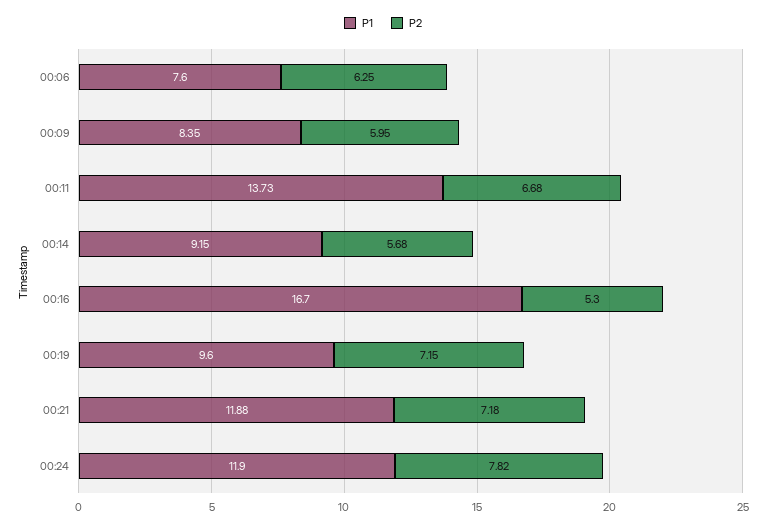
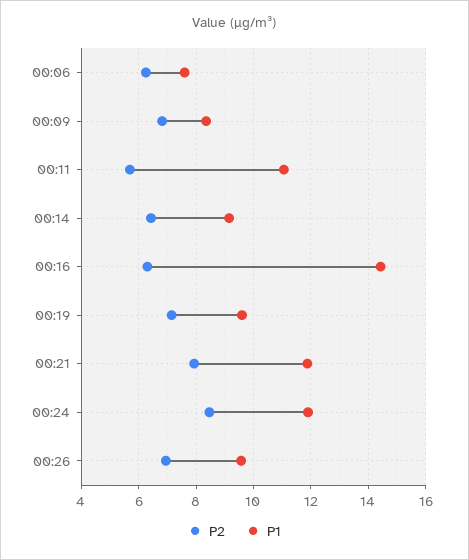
P2, 00:09: 5.95 -> 6.75
P1, 00:11: 13.73 -> 11
P2, 00:11: 6.68 -> 5.75
P2, 00:14: 5.68 -> 6.5
P1, 00:16: 16.7 -> 14.5
P2, 00:16: 5.3 -> 6.25
P2, 00:21: 7.18 -> 8
P2, 00:24: 7.82 -> 8.5
P2, 00:26: none -> 7
P1, 00:26: none -> 9.5

